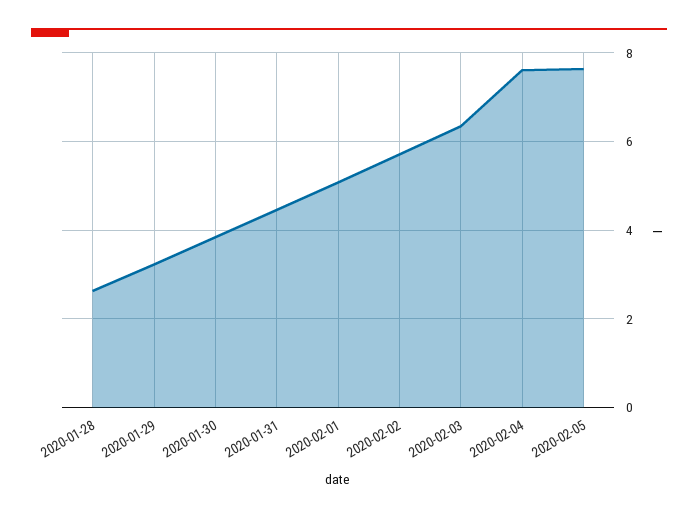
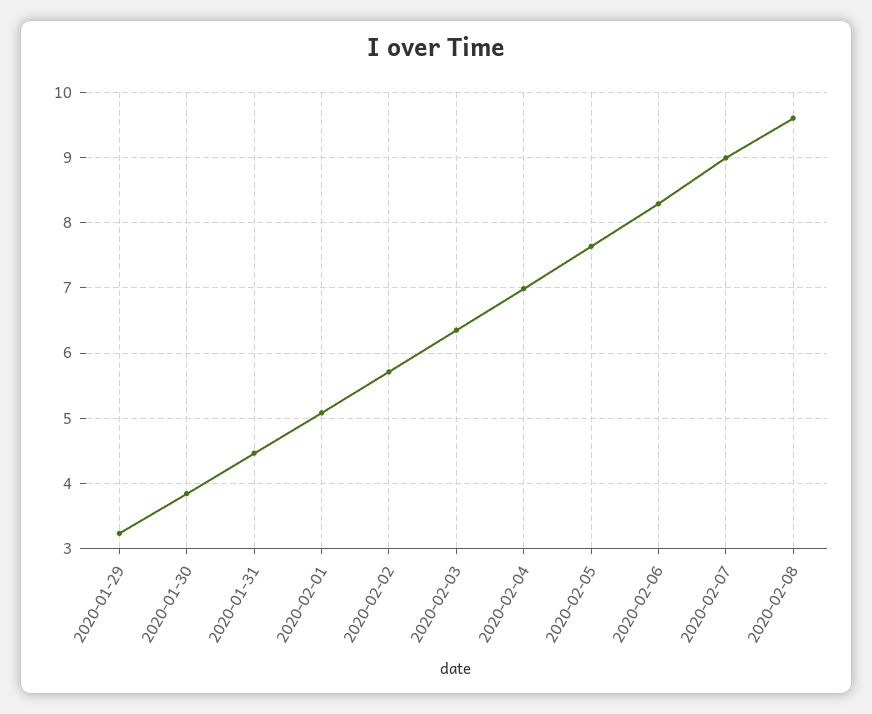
2020-01-28: 2.6 -> none
2020-02-04: 7.6 -> 7
2020-02-06: none -> 8.3
2020-02-07: none -> 9
2020-02-08: none -> 9.6

